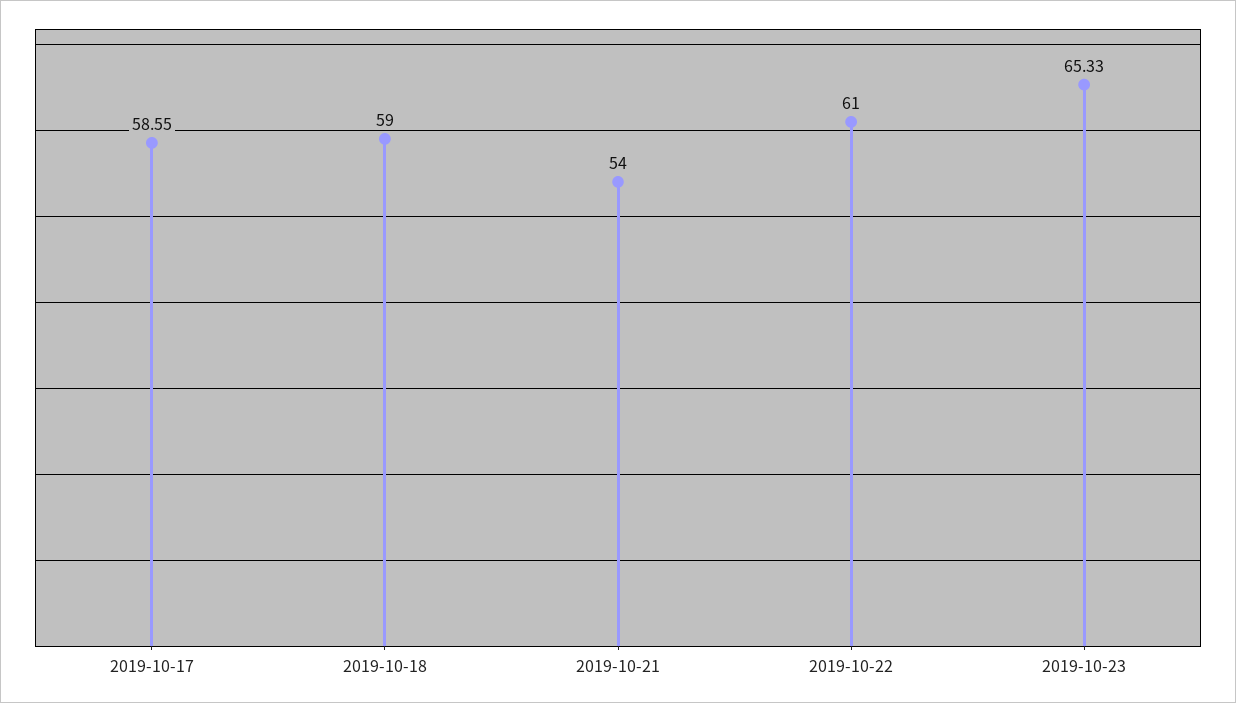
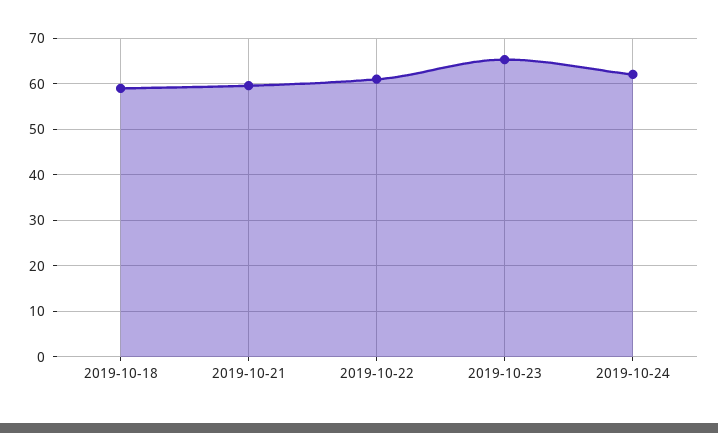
2019-10-17: 58.55 -> none
2019-10-21: 54 -> 60
2019-10-24: none -> 62

